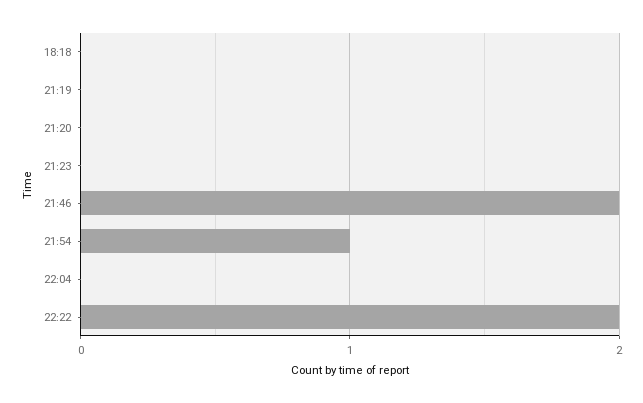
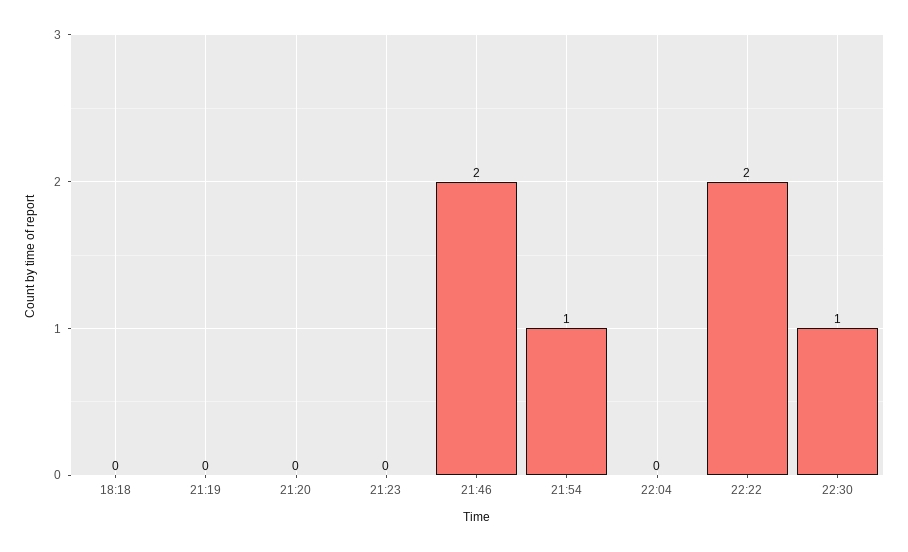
22:30: none -> 1

